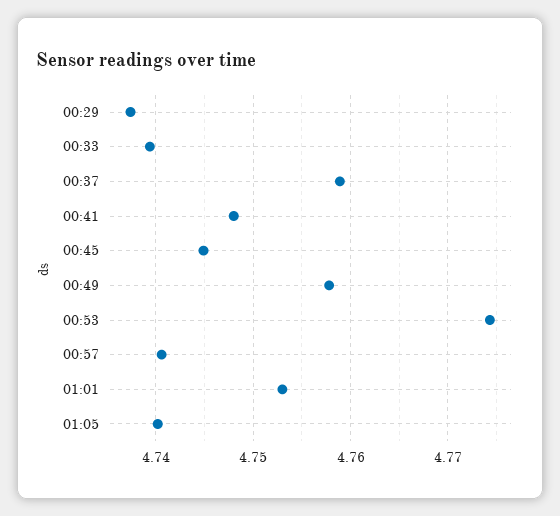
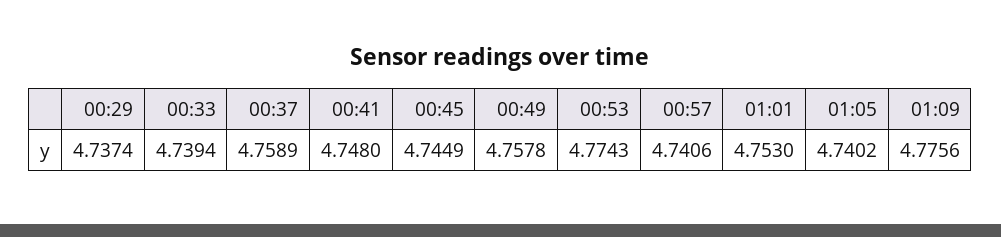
01:09: none -> 4.7756

